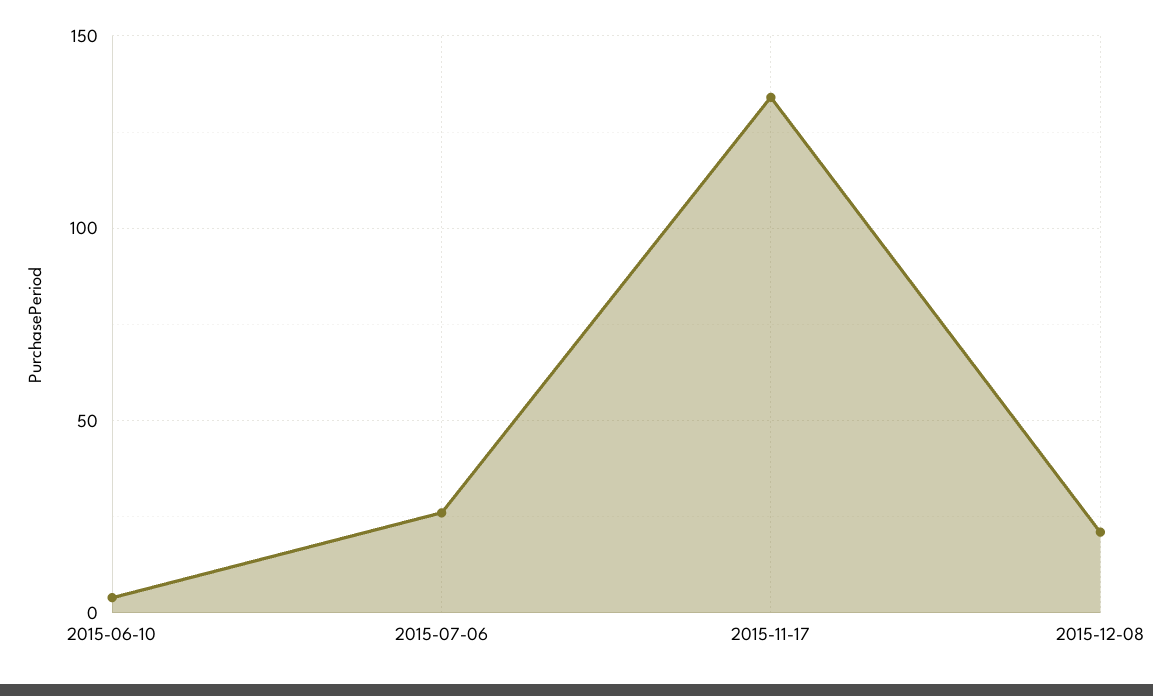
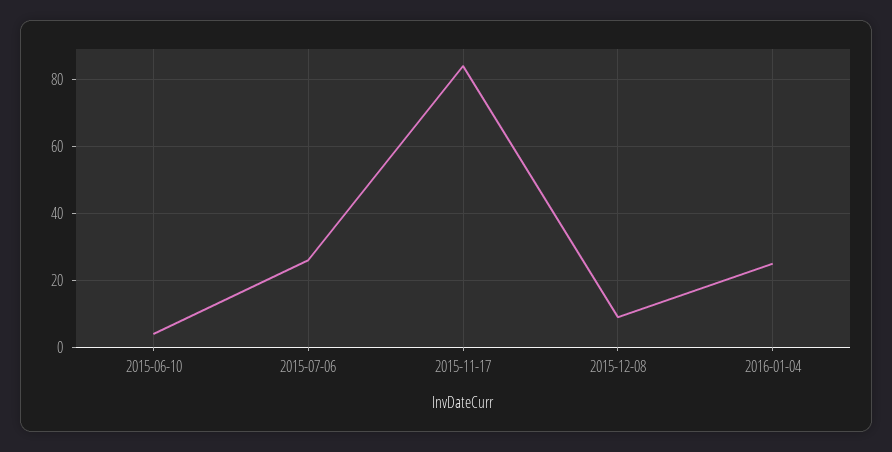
2015-11-17: 135 -> 85
2015-12-08: 20 -> 10
2016-01-04: none -> 25

